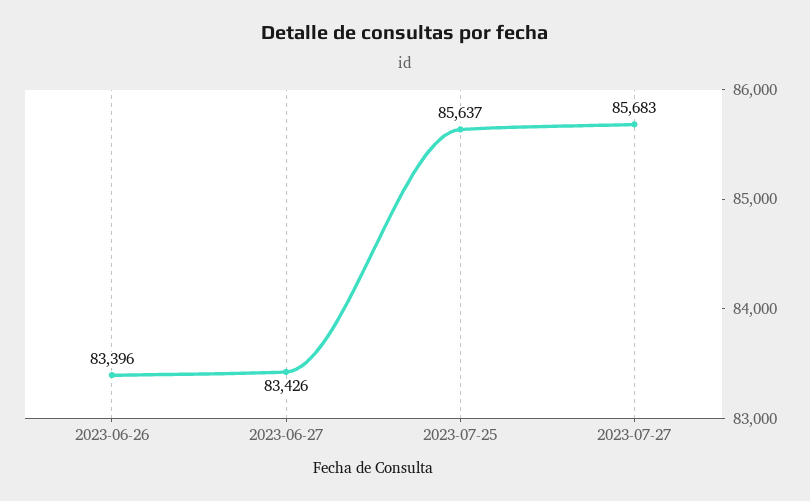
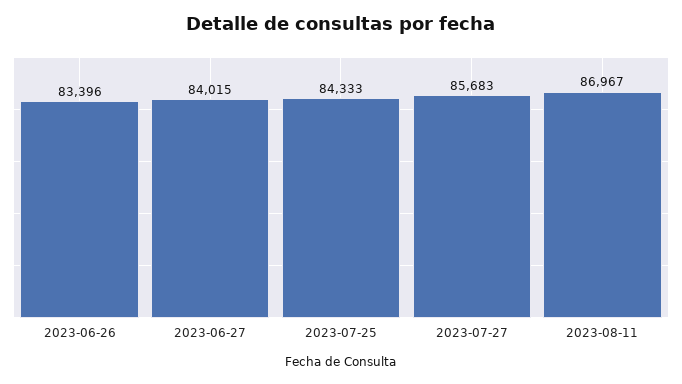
2023-06-27: 83426 -> 84015
2023-07-25: 85637 -> 84333
2023-08-11: none -> 86967

